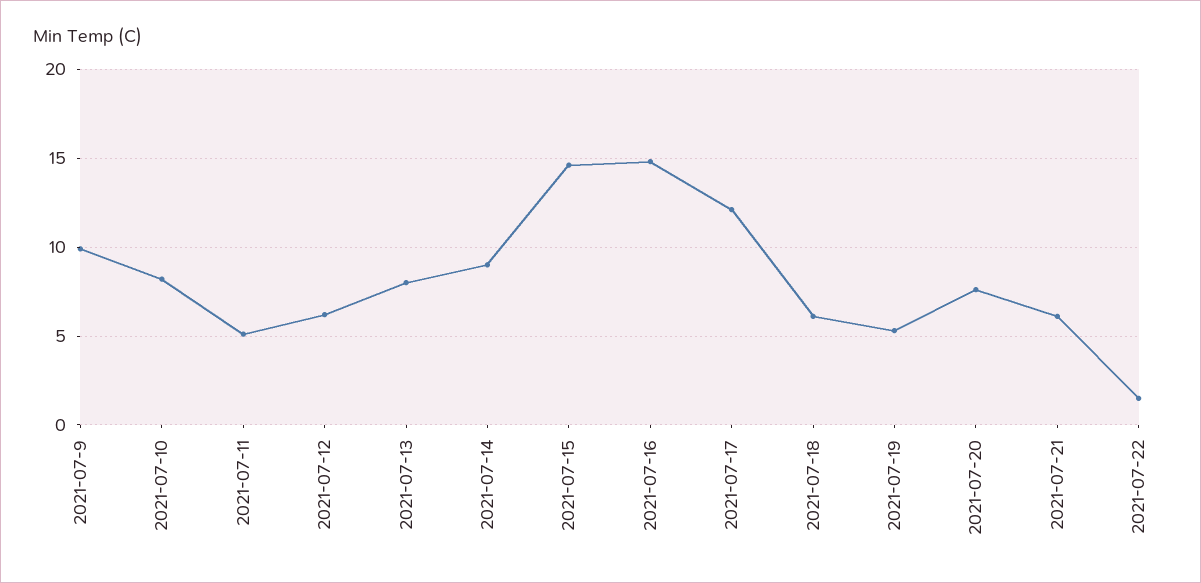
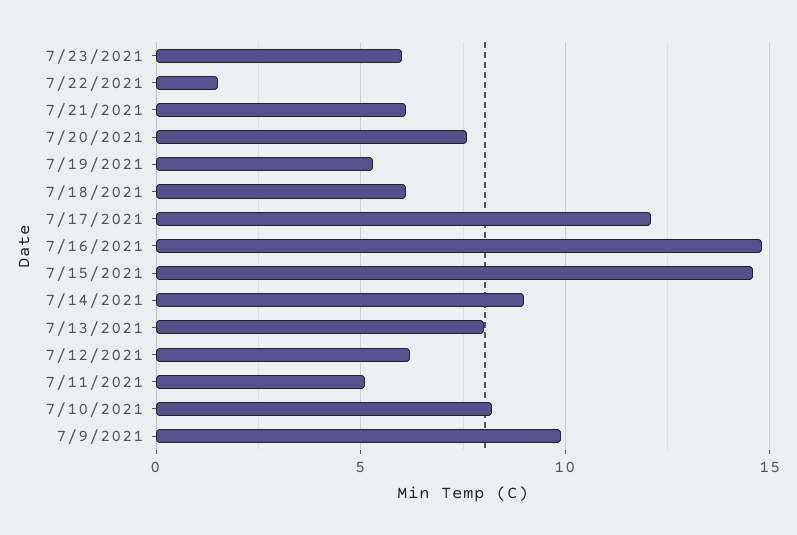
7/23/2021: none -> 6

